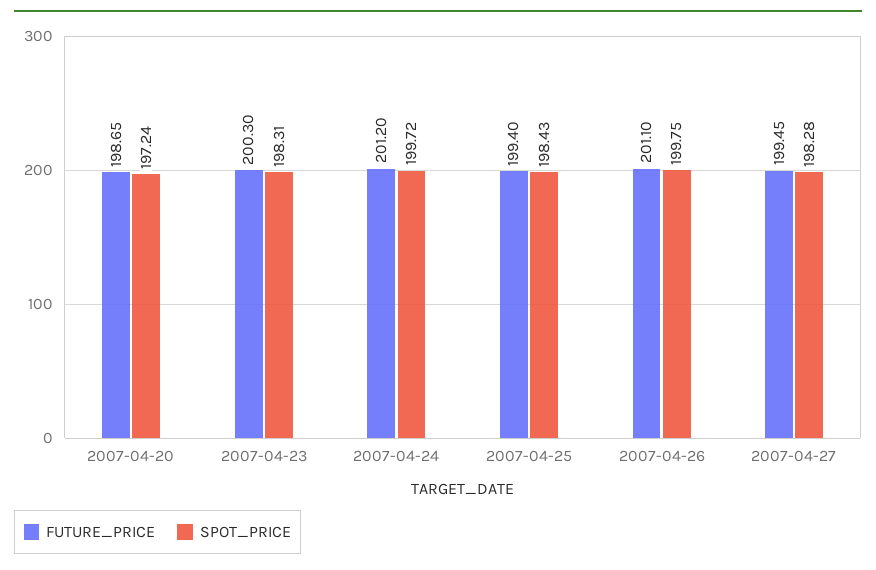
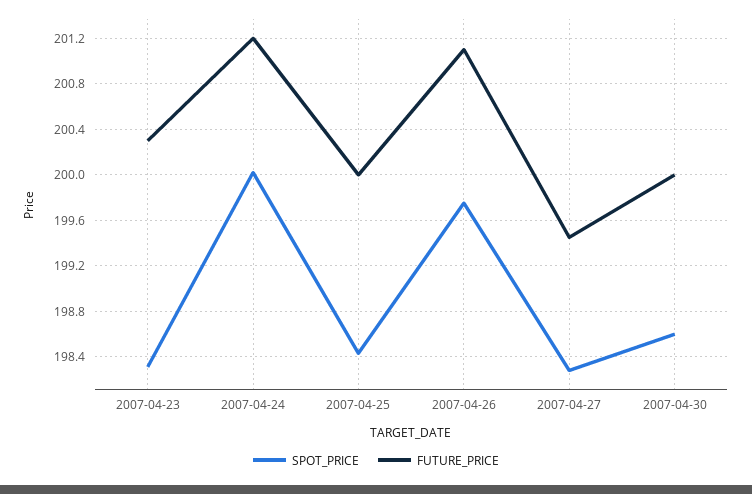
FUTURE_PRICE, 2007-04-20: 198.65 -> none
SPOT_PRICE, 2007-04-20: 197.24 -> none
SPOT_PRICE, 2007-04-24: 199.72 -> 200
FUTURE_PRICE, 2007-04-25: 199.4 -> 200
SPOT_PRICE, 2007-04-30: none -> 198.6
FUTURE_PRICE, 2007-04-30: none -> 200

